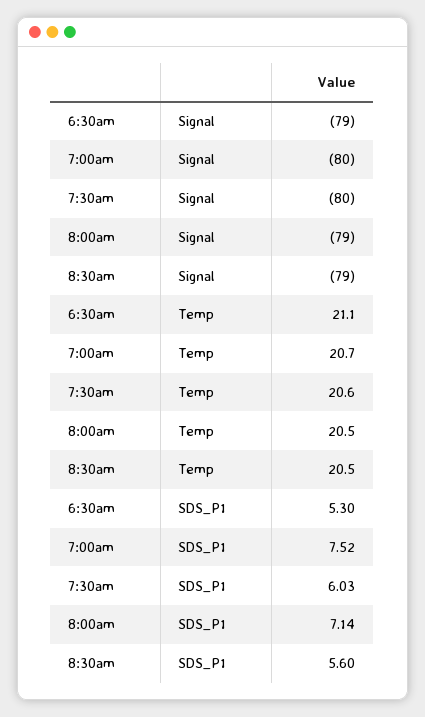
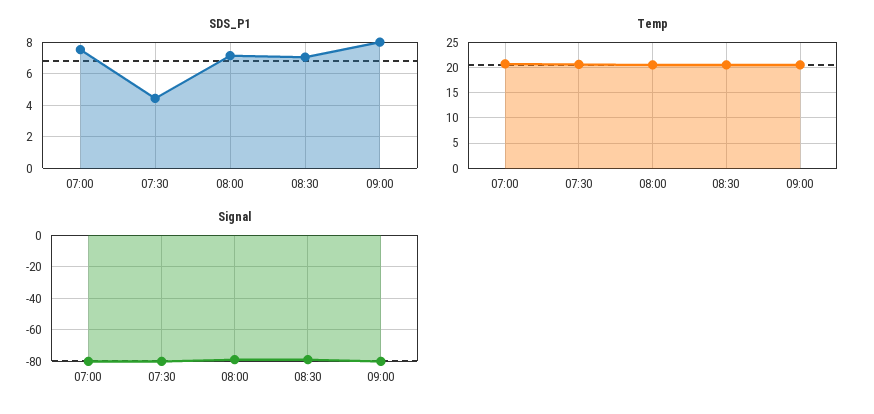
Signal, 6:30am: -79 -> none
Temp, 6:30am: 21.1 -> none
SDS_P1, 6:30am: 5.3 -> none
SDS_P1, 7:30am: 6.03 -> 4.5
SDS_P1, 8:30am: 5.6 -> 7
SDS_P1, 09:00: none -> 8
Temp, 09:00: none -> 20
Signal, 09:00: none -> -80

